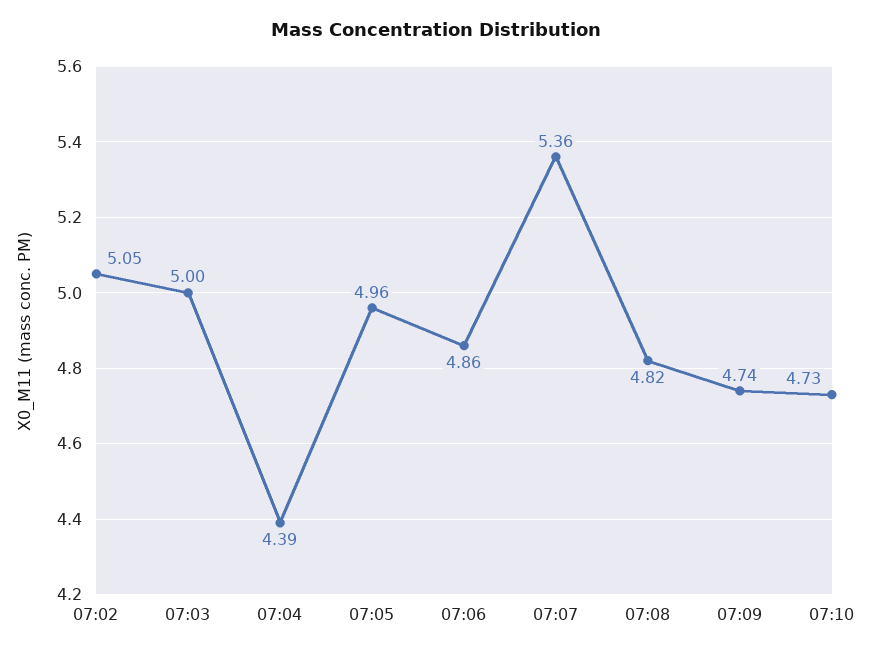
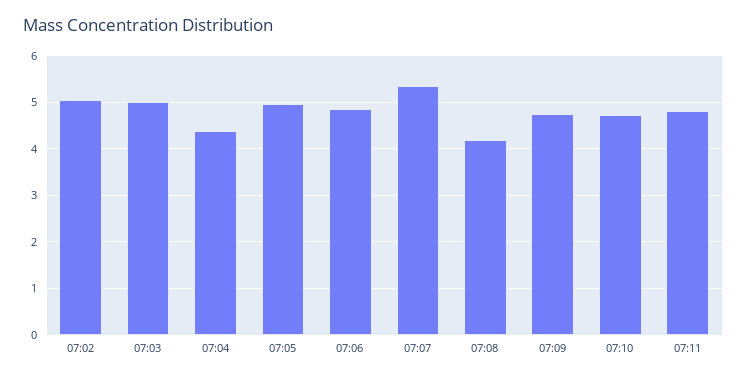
07:08: 4.82 -> 4.2
07:11: none -> 4.8

